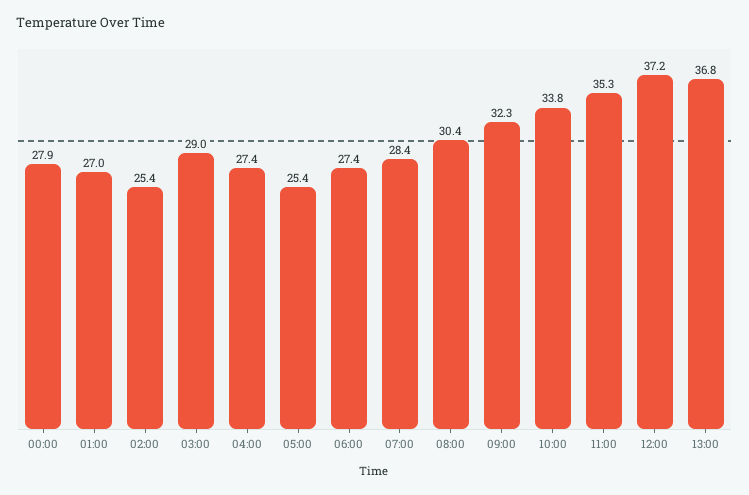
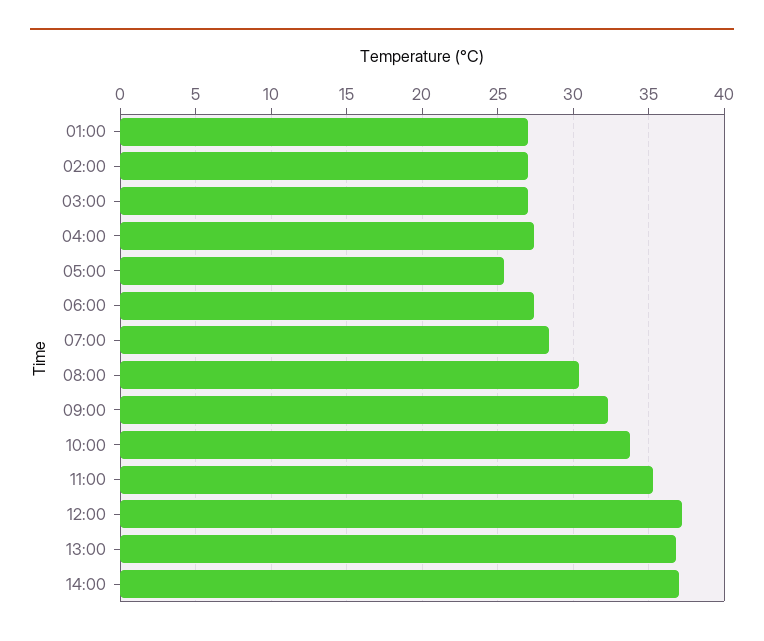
00:00: 27.9 -> none
02:00: 25.4 -> 27
03:00: 29 -> 27
14:00: none -> 37

